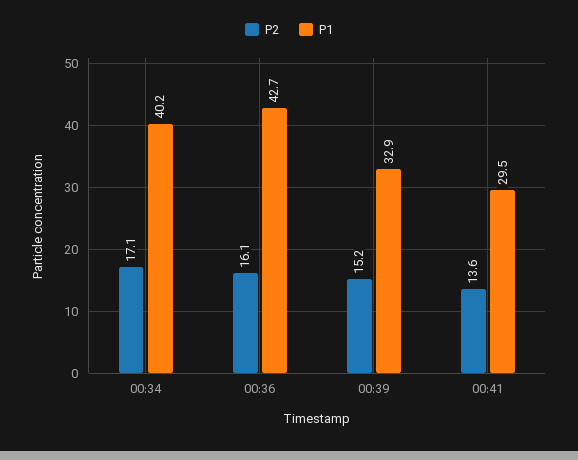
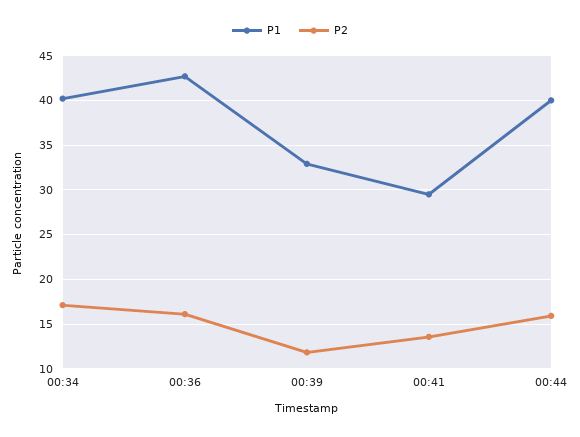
P2, 00:39: 15.2 -> 12
P1, 00:44: none -> 40
P2, 00:44: none -> 16

